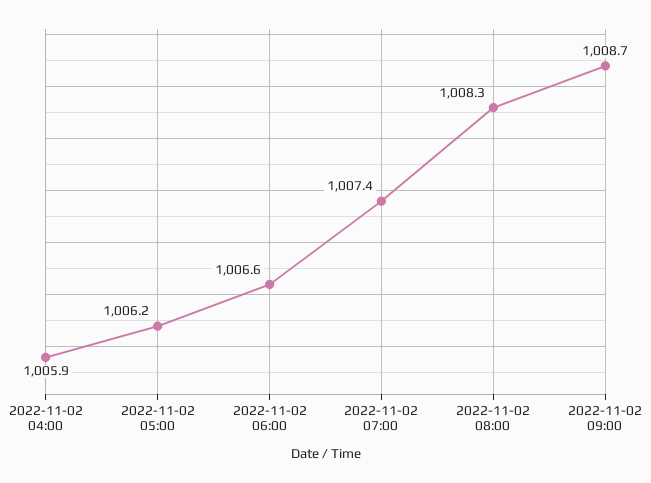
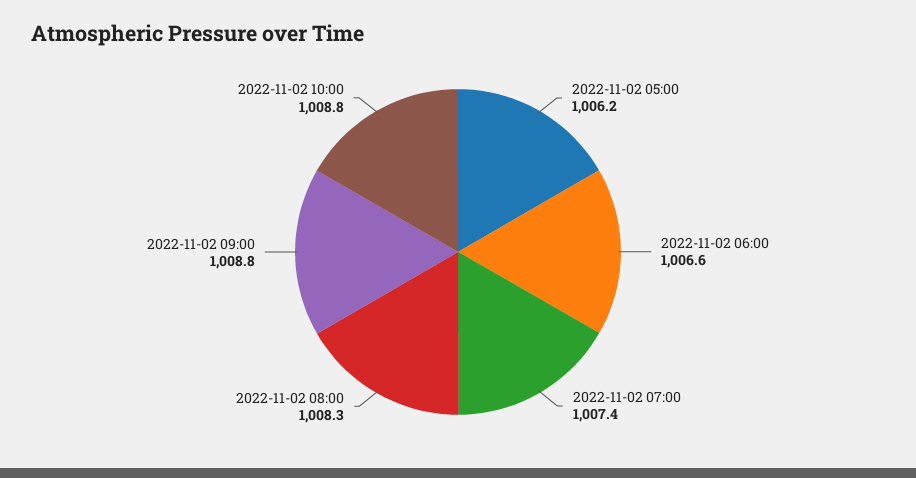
2022-11-02 04:00: 1005.9 -> none
2022-11-02 09:00: 1008.7 -> 1008.8
2022-11-02 10:00: none -> 1008.8

